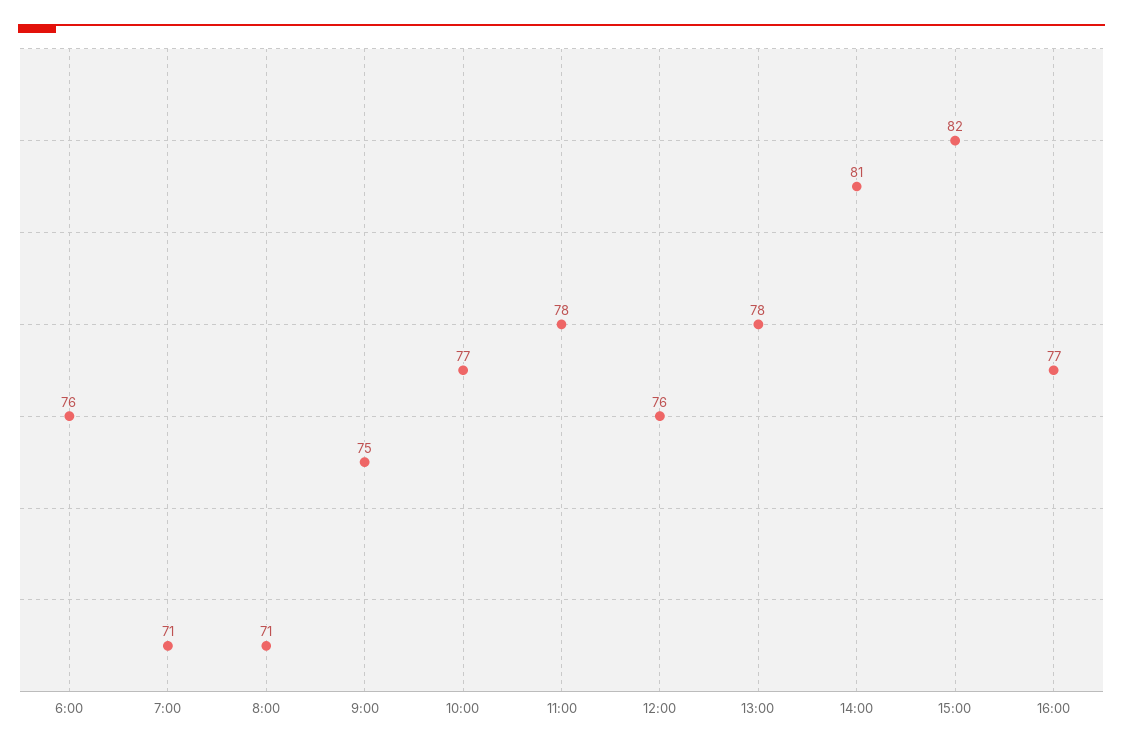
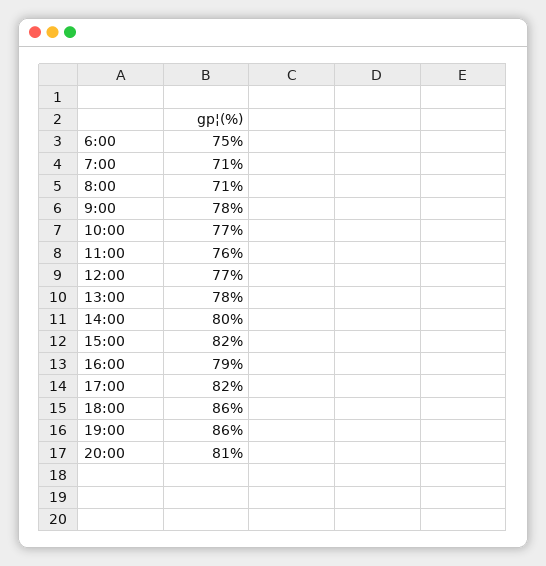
6:00: 76 -> 75
9:00: 75 -> 78
11:00: 78 -> 76
12:00: 76 -> 77
14:00: 81 -> 80
16:00: 77 -> 79
17:00: none -> 82
18:00: none -> 86
19:00: none -> 86
20:00: none -> 81

